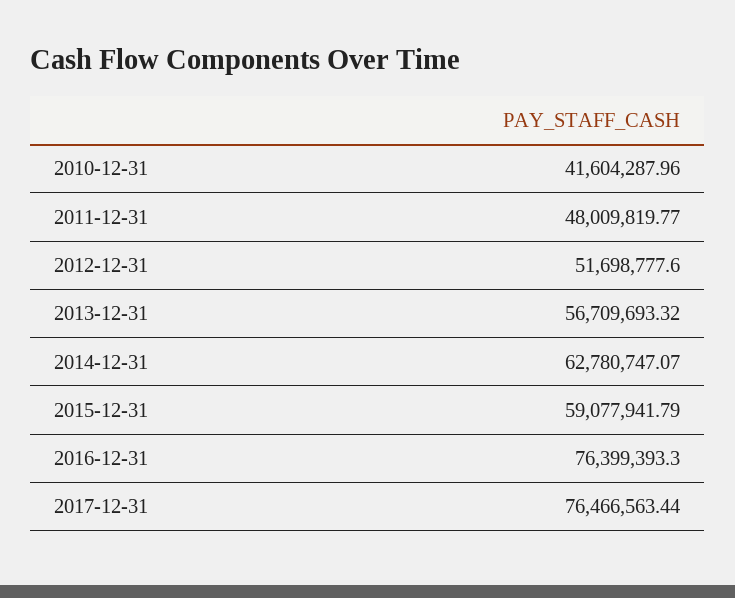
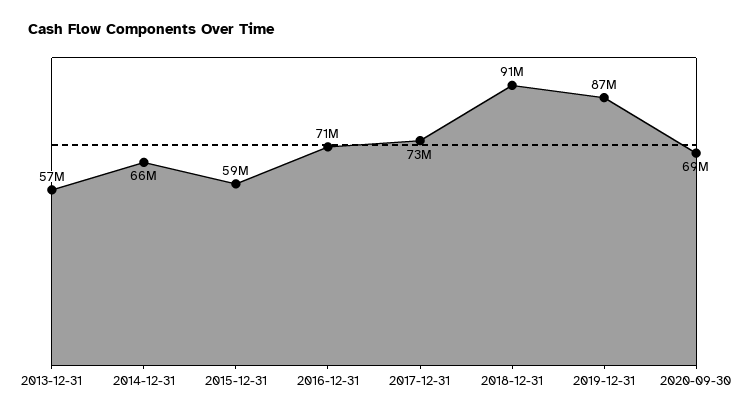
2010-12-31: 41604287.96 -> none
2011-12-31: 48009819.77 -> none
2012-12-31: 51698777.6 -> none
2014-12-31: 62780747.07 -> 66000000
2016-12-31: 76399393.3 -> 71000000
2017-12-31: 76466563.44 -> 73000000
2018-12-31: none -> 91000000
2019-12-31: none -> 87000000
2020-09-30: none -> 69000000

